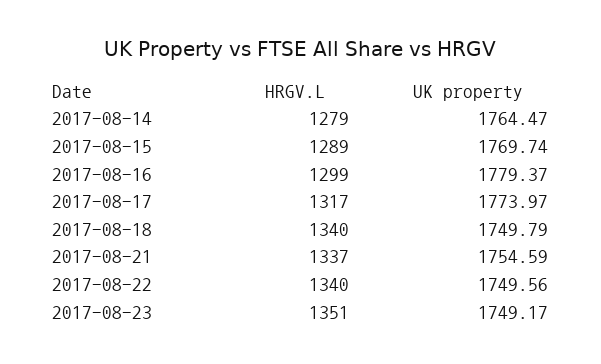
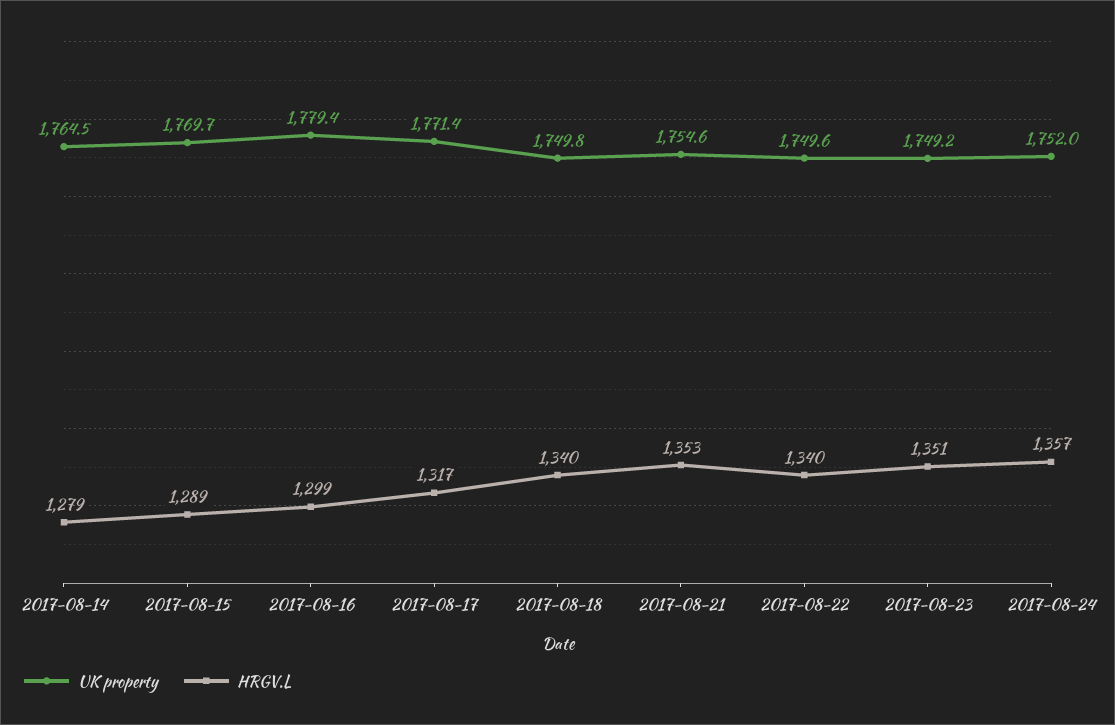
UK property, 2017-08-17: 1773.97 -> 1771.4
HRGV.L, 2017-08-21: 1337 -> 1353
UK property, 2017-08-24: none -> 1752
HRGV.L, 2017-08-24: none -> 1357

